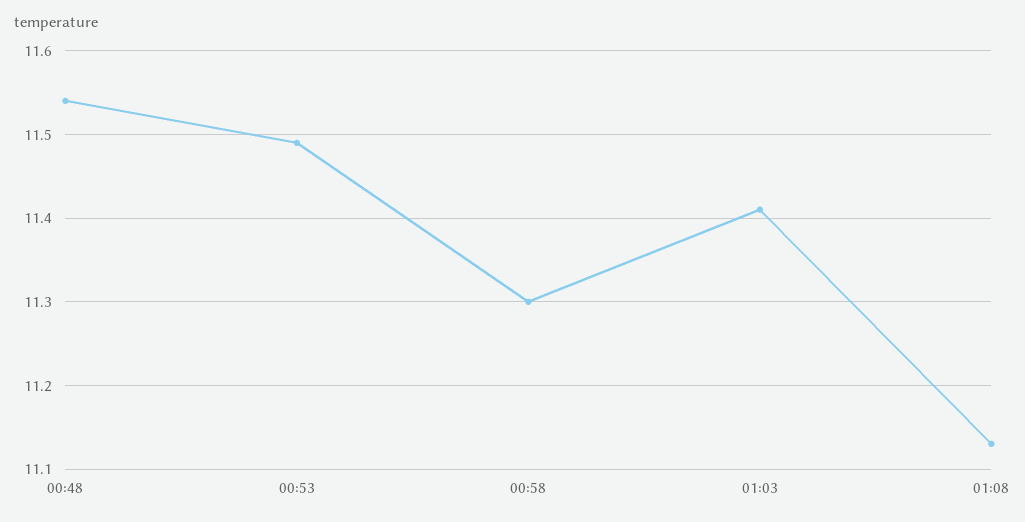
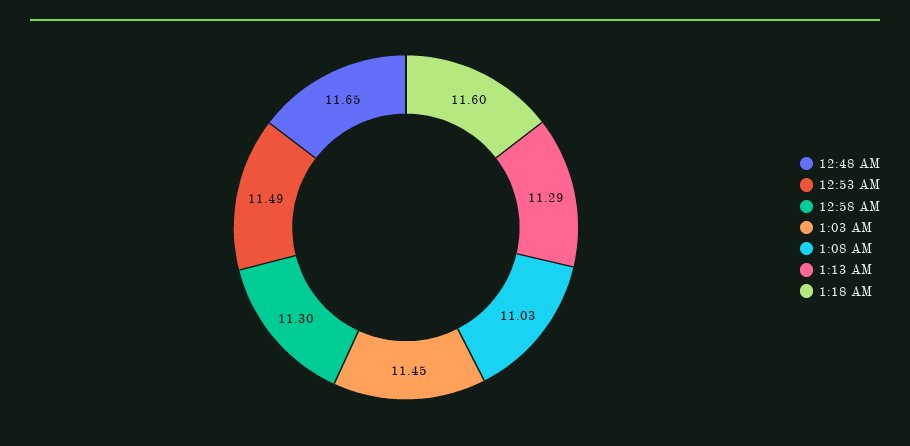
00:48: 11.54 -> 11.65
01:03: 11.41 -> 11.45
01:08: 11.13 -> 11.03
1:13 AM: none -> 11.29
1:18 AM: none -> 11.6

